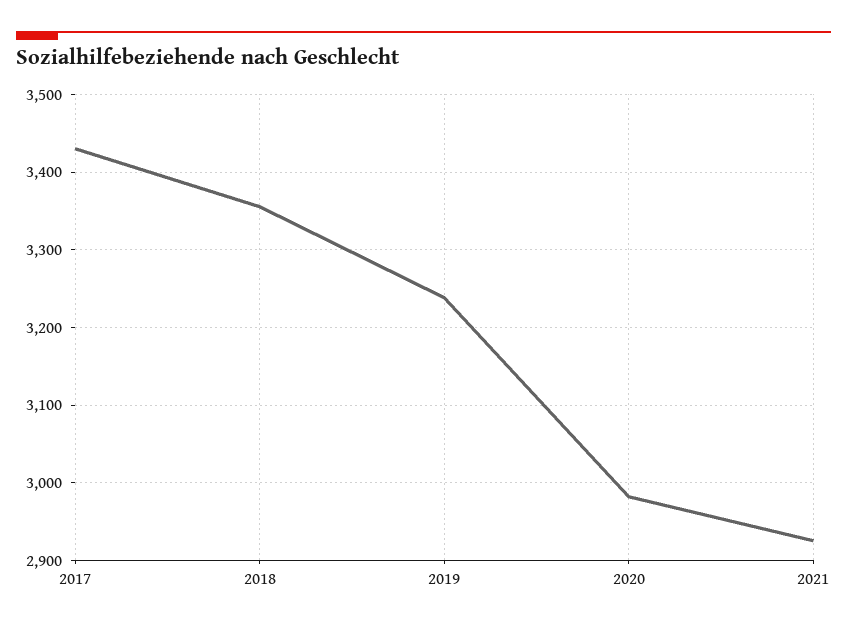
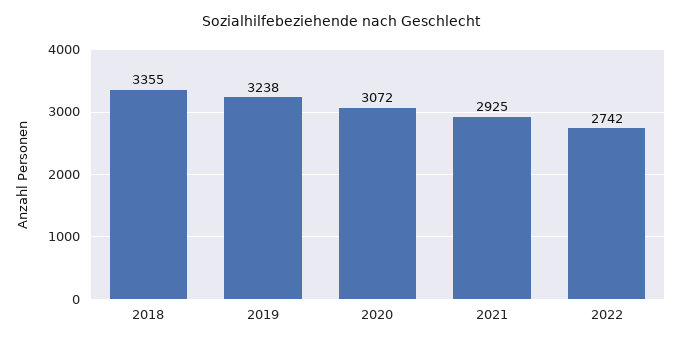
2017: 3430 -> none
2020: 2980 -> 3072
2022: none -> 2742

